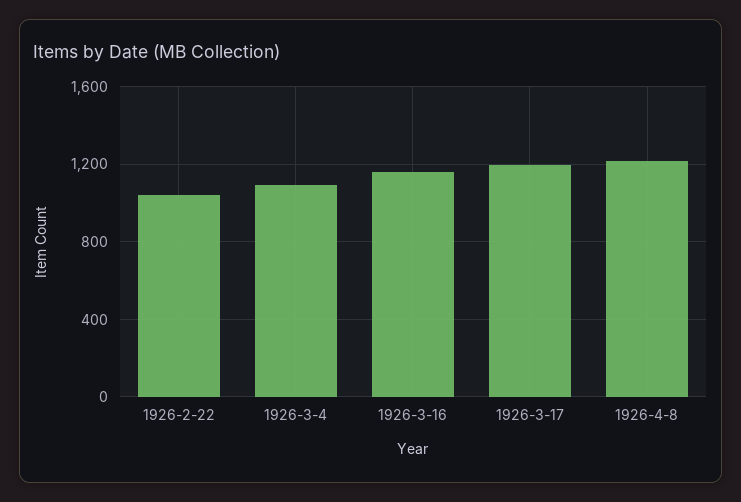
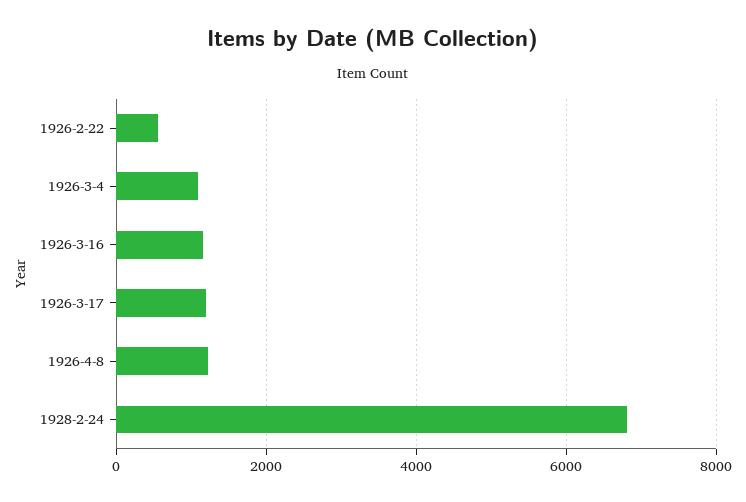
1926-2-22: 1050 -> 600
1928-2-24: none -> 6800

